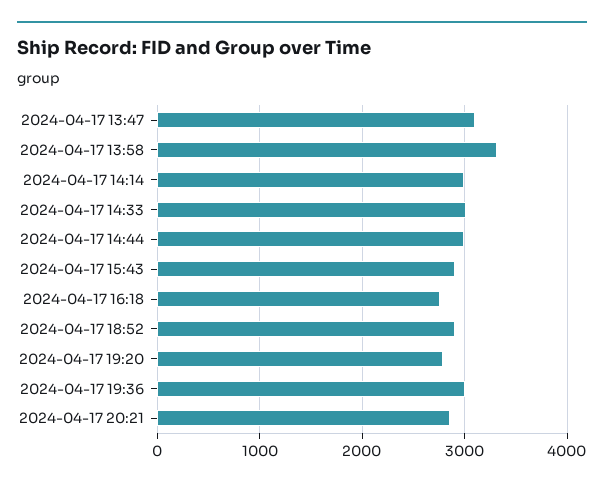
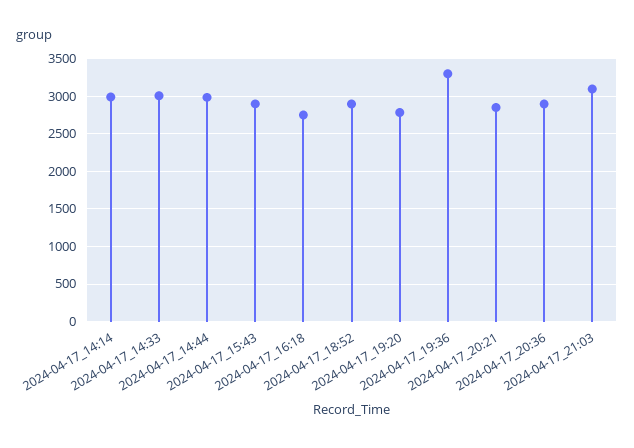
2024-04-17 13:47: 3100 -> none
2024-04-17 13:58: 3300 -> none
2024-04-17 19:36: 3000 -> 3300
2024-04-17_20:36: none -> 2900
2024-04-17_21:03: none -> 3100

